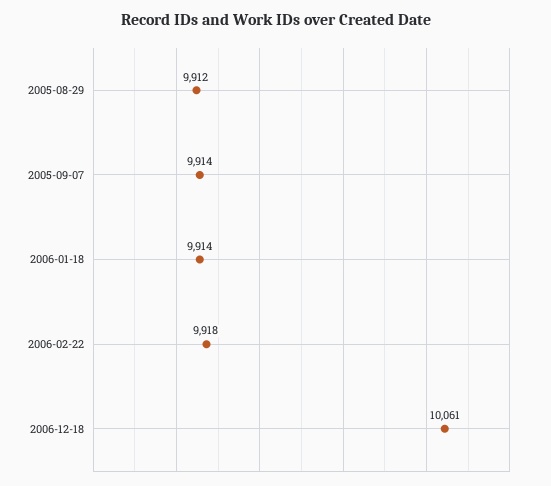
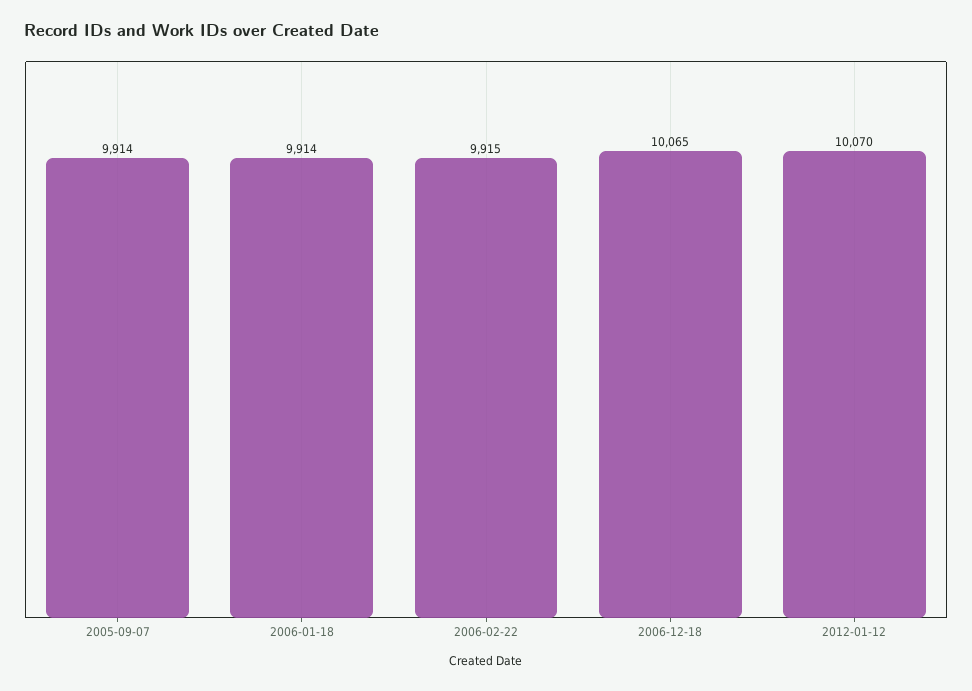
2005-08-29: 9912 -> none
2006-02-22: 9918 -> 9915
2006-12-18: 10061 -> 10065
2012-01-12: none -> 10070

